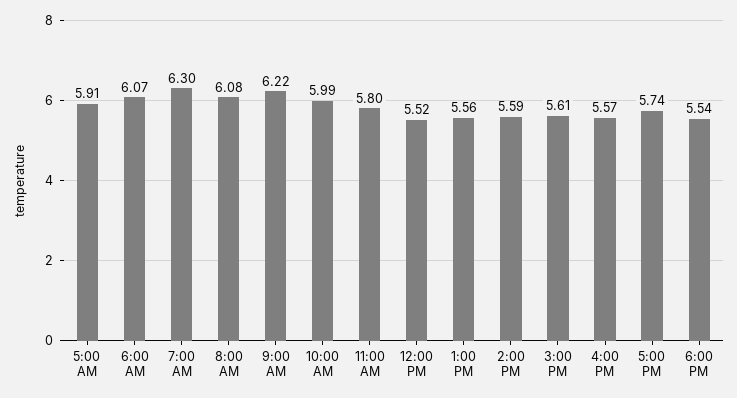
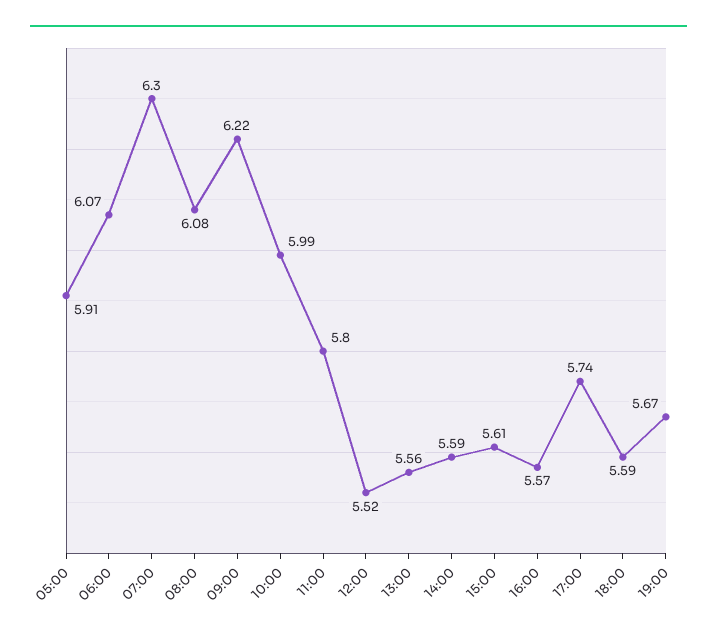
6:00 PM: 5.54 -> 5.59
19:00: none -> 5.67

